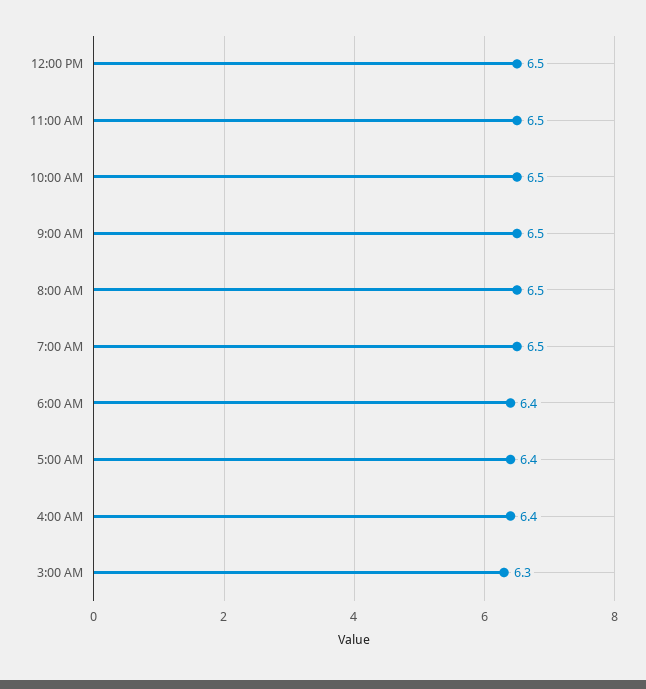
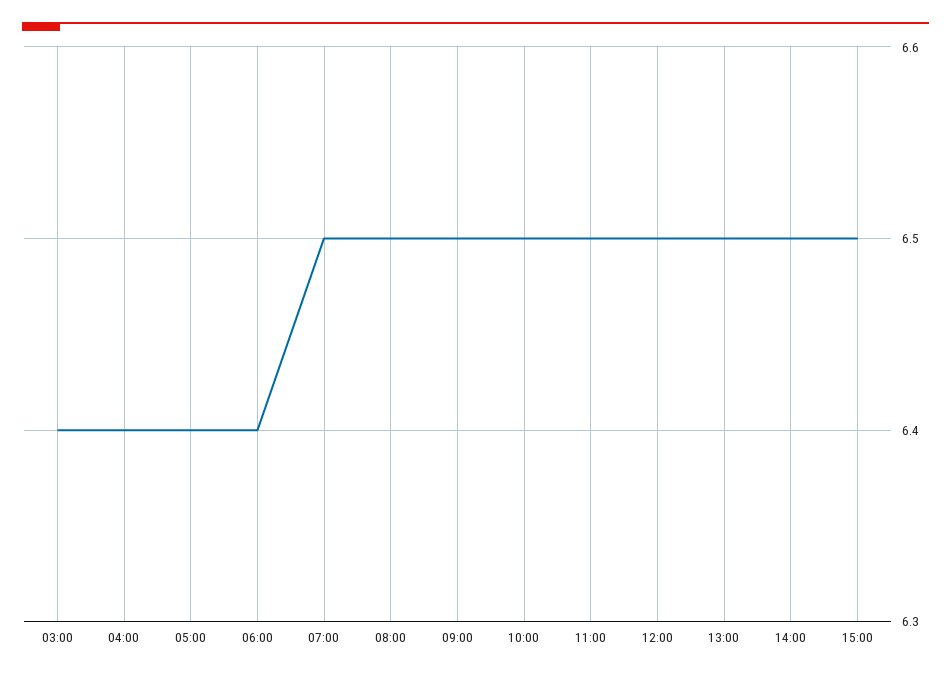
3:00 AM: 6.3 -> 6.4
13:00: none -> 6.5
14:00: none -> 6.5
15:00: none -> 6.5

